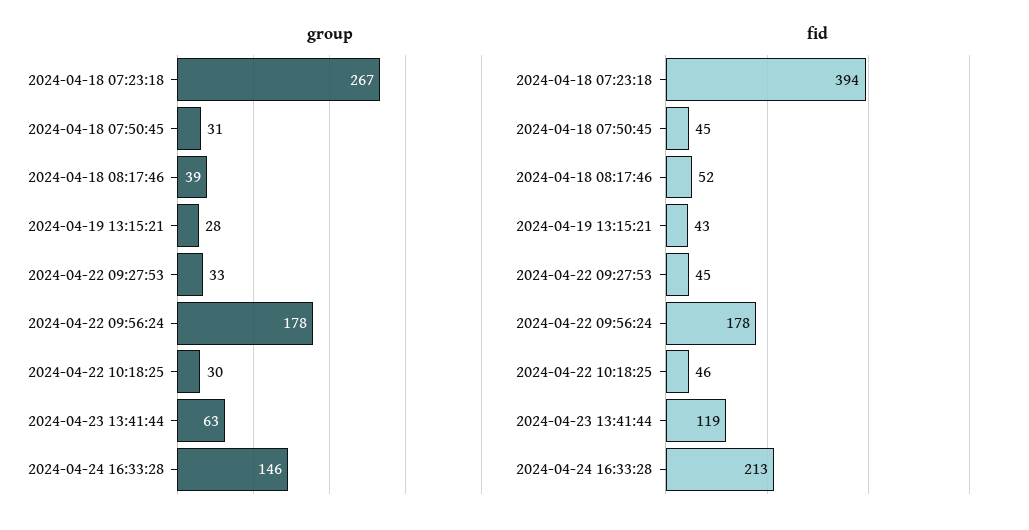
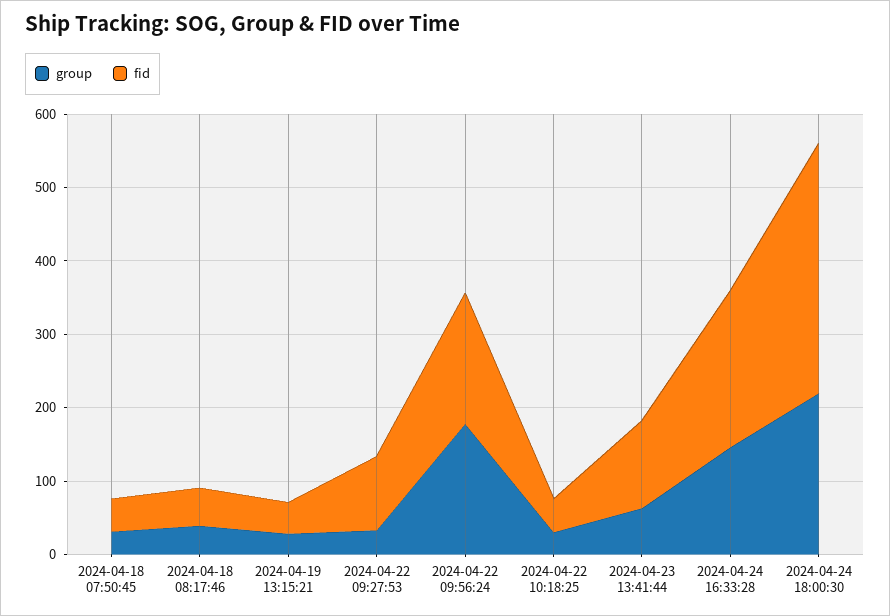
group, 2024-04-18 07:23:18: 267 -> none
fid, 2024-04-18 07:23:18: 394 -> none
fid, 2024-04-22 09:27:53: 45 -> 100
group, 2024-04-24 18:00:30: none -> 220
fid, 2024-04-24 18:00:30: none -> 340

